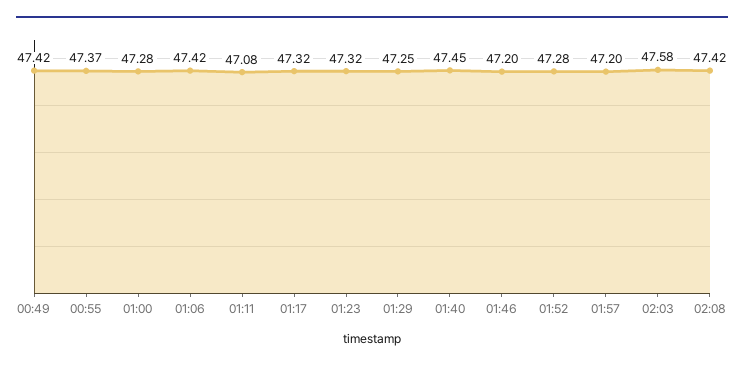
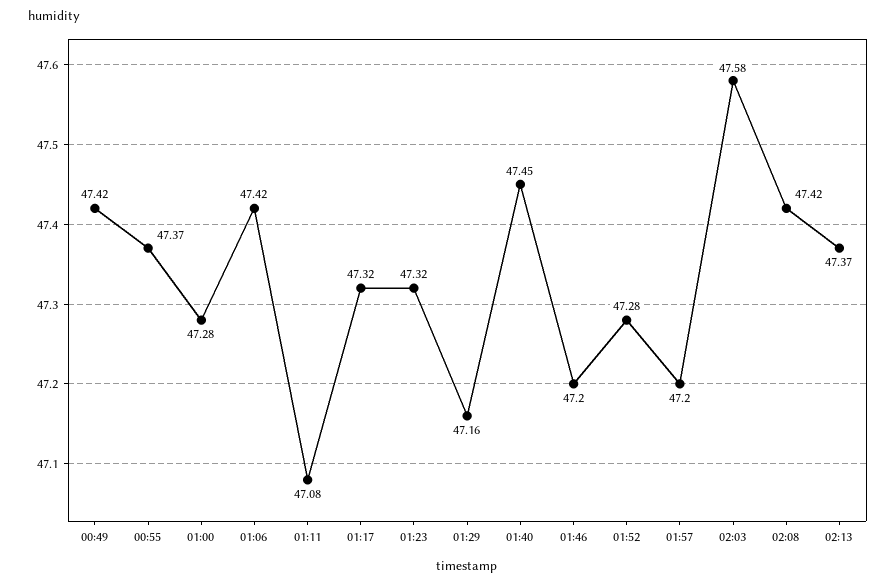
01:29: 47.25 -> 47.16
02:13: none -> 47.37

